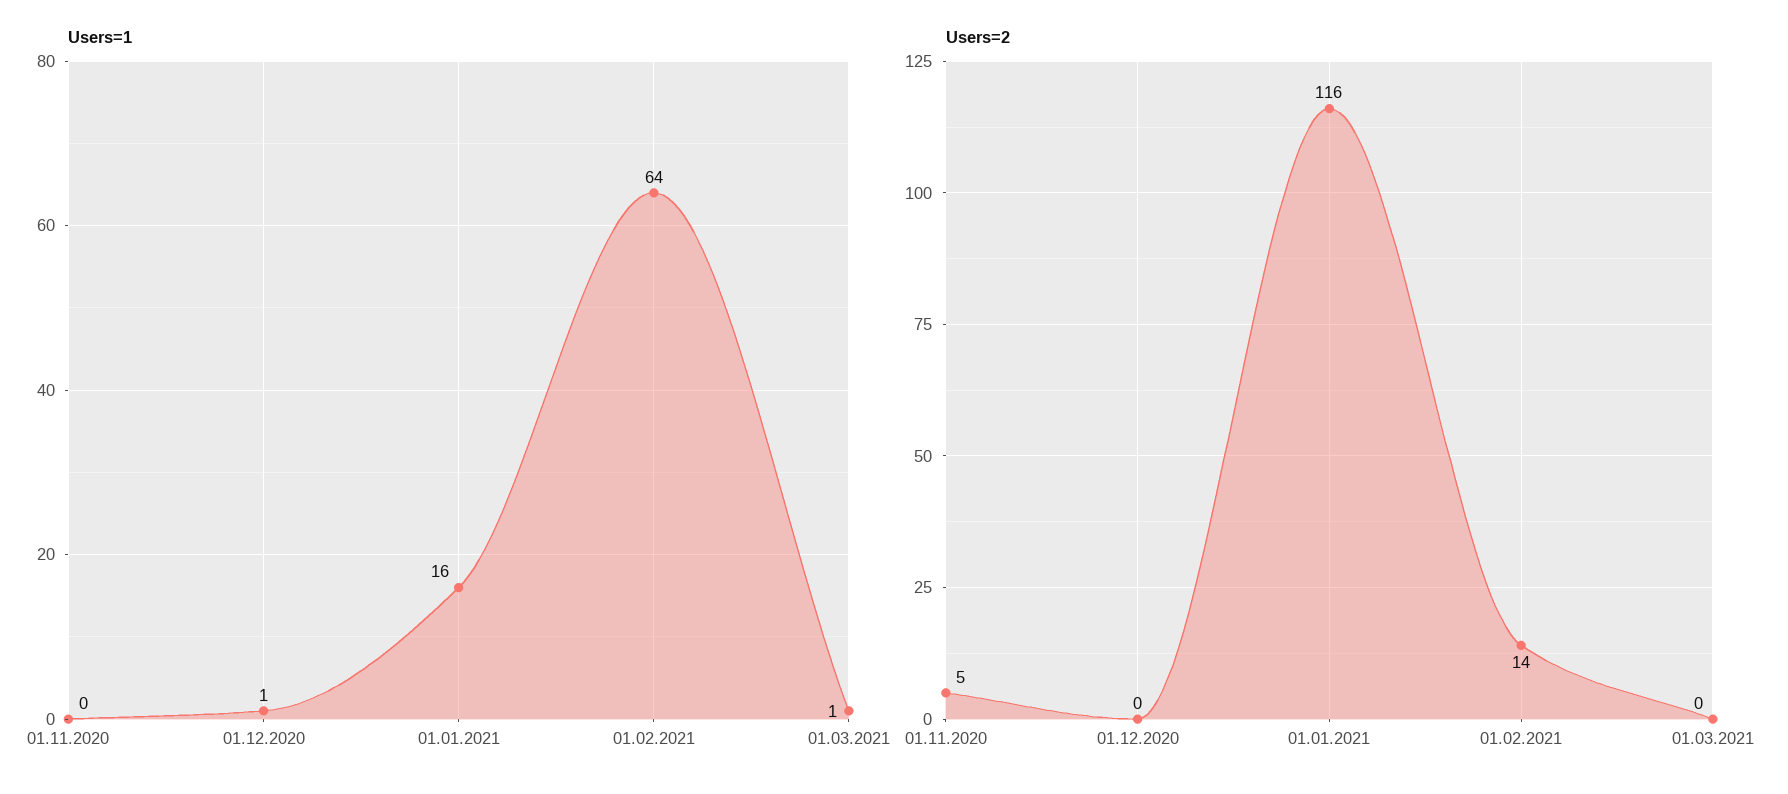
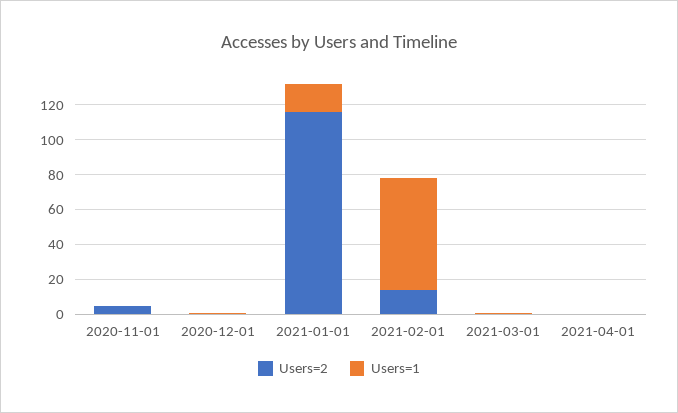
Users=2, 2021-04-01: none -> 0
Users=1, 2021-04-01: none -> 0

